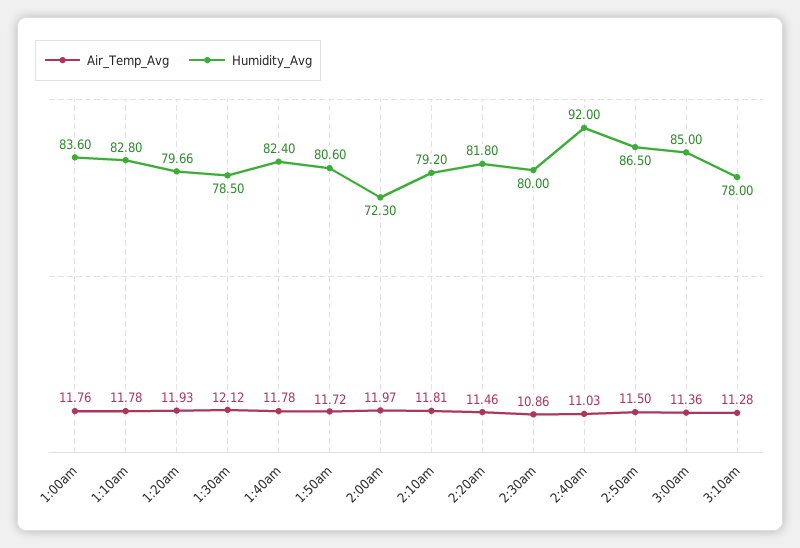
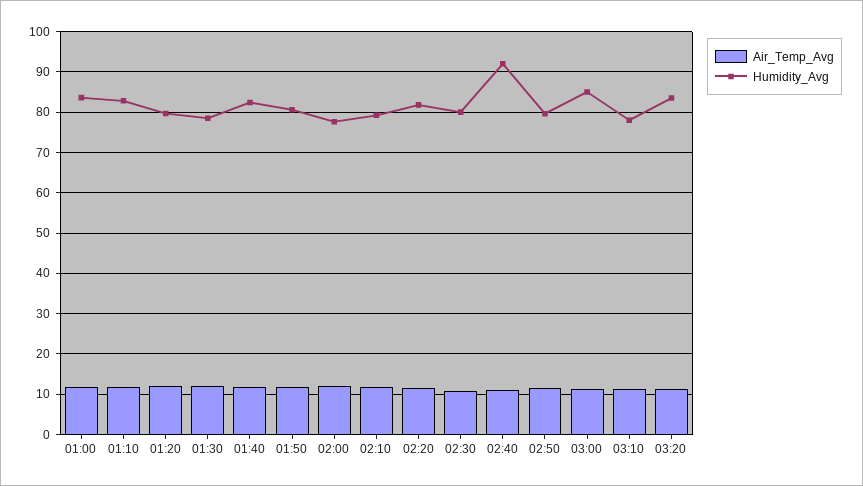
Humidity_Avg, 2:00am: 72.3 -> 78
Humidity_Avg, 2:50am: 86.5 -> 80
Air_Temp_Avg, 03:20: none -> 12
Humidity_Avg, 03:20: none -> 84

